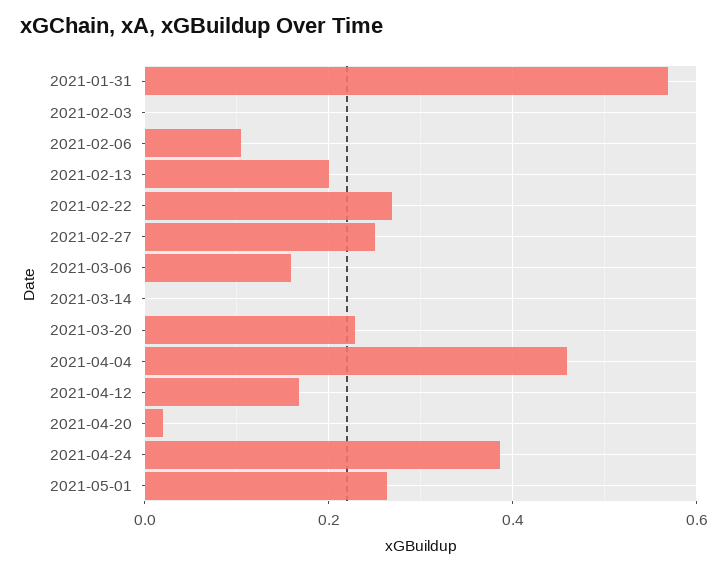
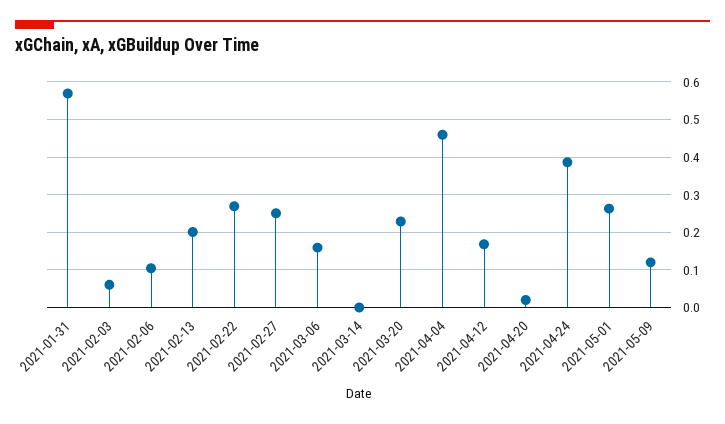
2021-02-03: 0 -> 0.06
2021-05-09: none -> 0.12

